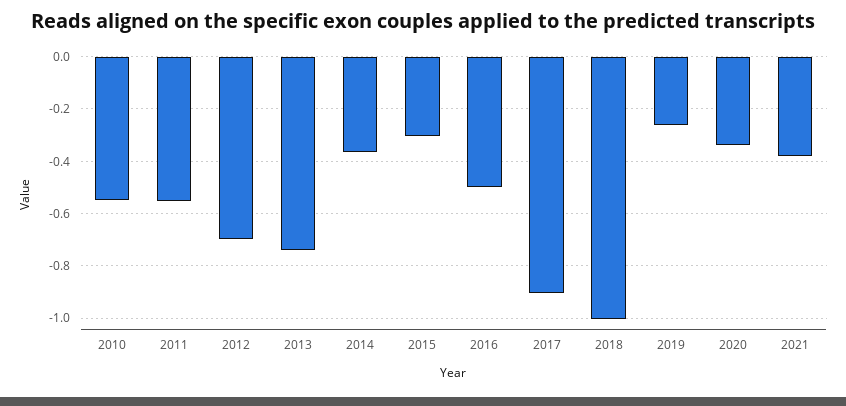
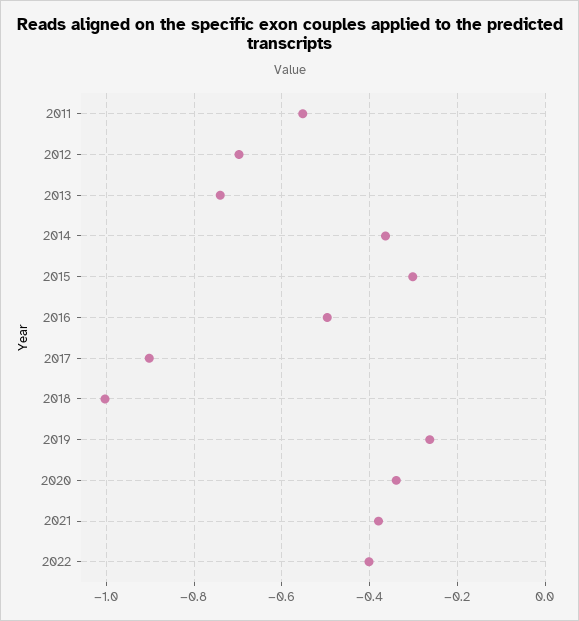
2010: -0.55 -> none
2022: none -> -0.4

